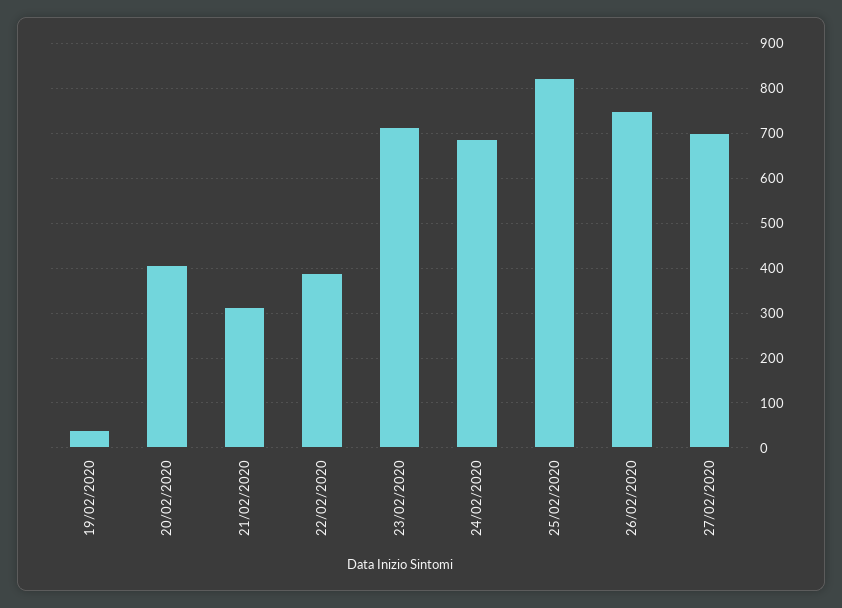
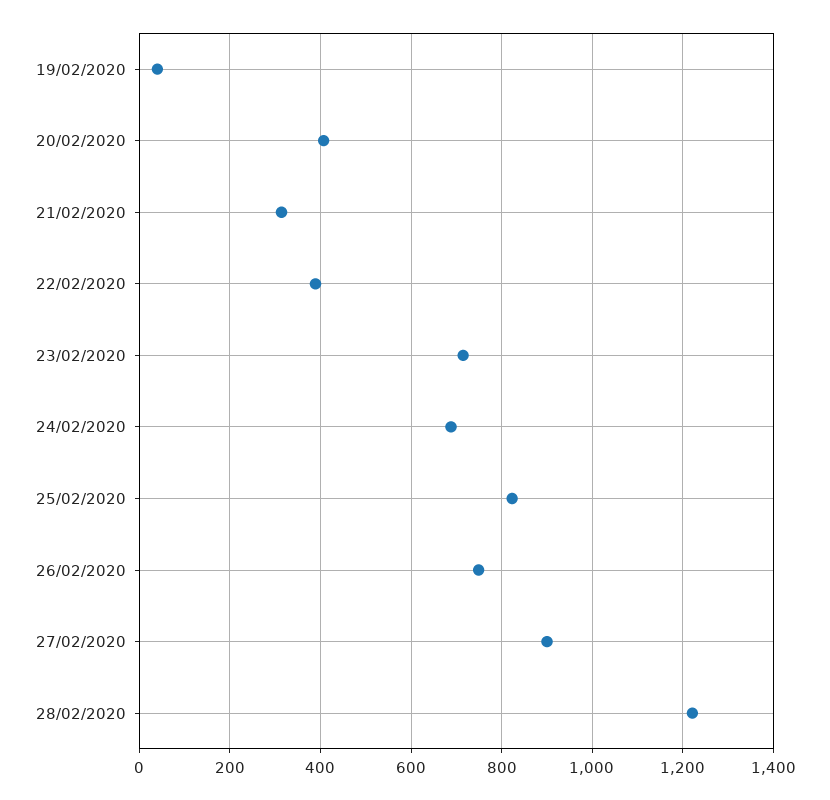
27/02/2020: 700 -> 900
28/02/2020: none -> 1220

